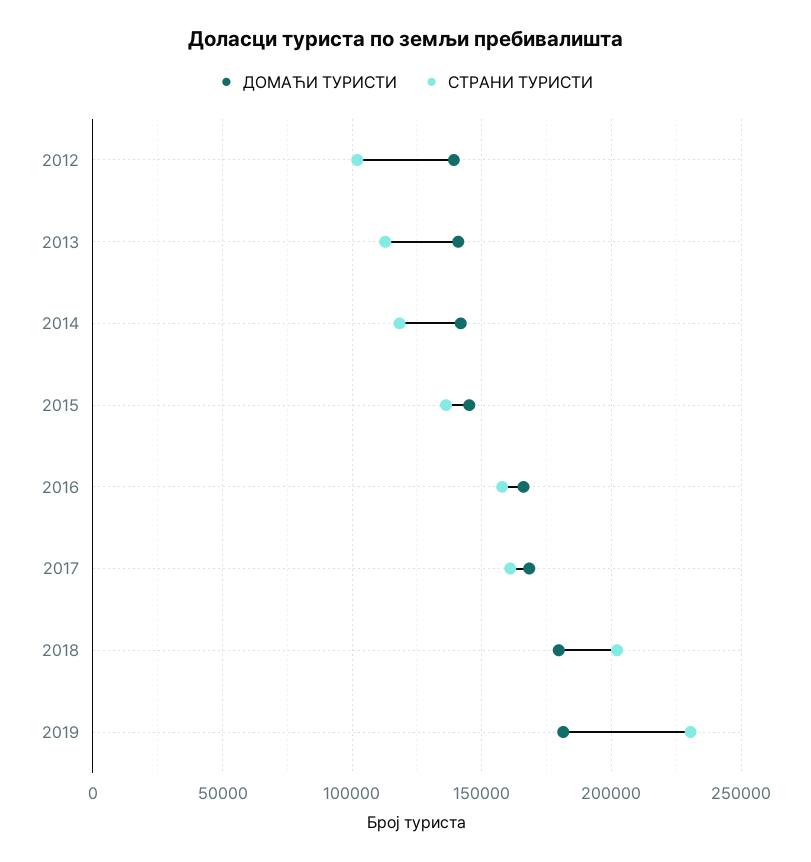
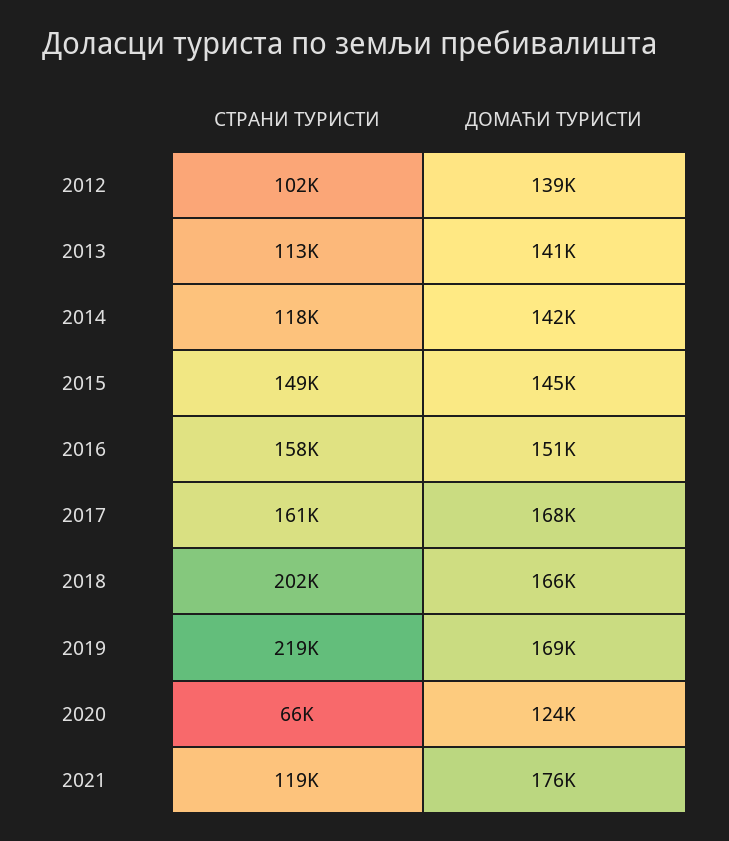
СТРАНИ ТУРИСТИ, 2015: 135000 -> 149000
ДОМАЋИ ТУРИСТИ, 2016: 165000 -> 151000
ДОМАЋИ ТУРИСТИ, 2018: 180000 -> 166000
ДОМАЋИ ТУРИСТИ, 2019: 180000 -> 169000
СТРАНИ ТУРИСТИ, 2019: 230000 -> 219000
СТРАНИ ТУРИСТИ, 2020: none -> 66000
ДОМАЋИ ТУРИСТИ, 2020: none -> 124000
СТРАНИ ТУРИСТИ, 2021: none -> 119000
ДОМАЋИ ТУРИСТИ, 2021: none -> 176000

